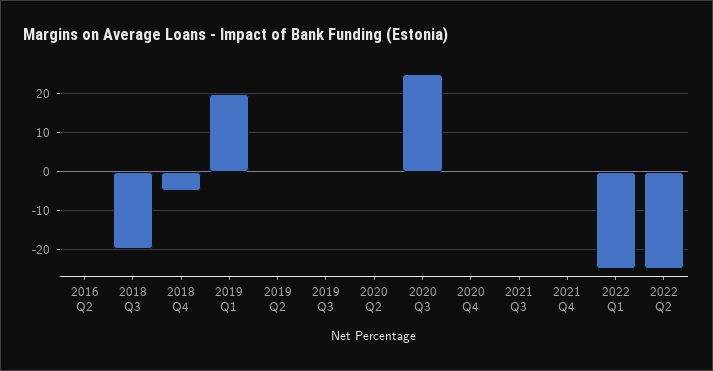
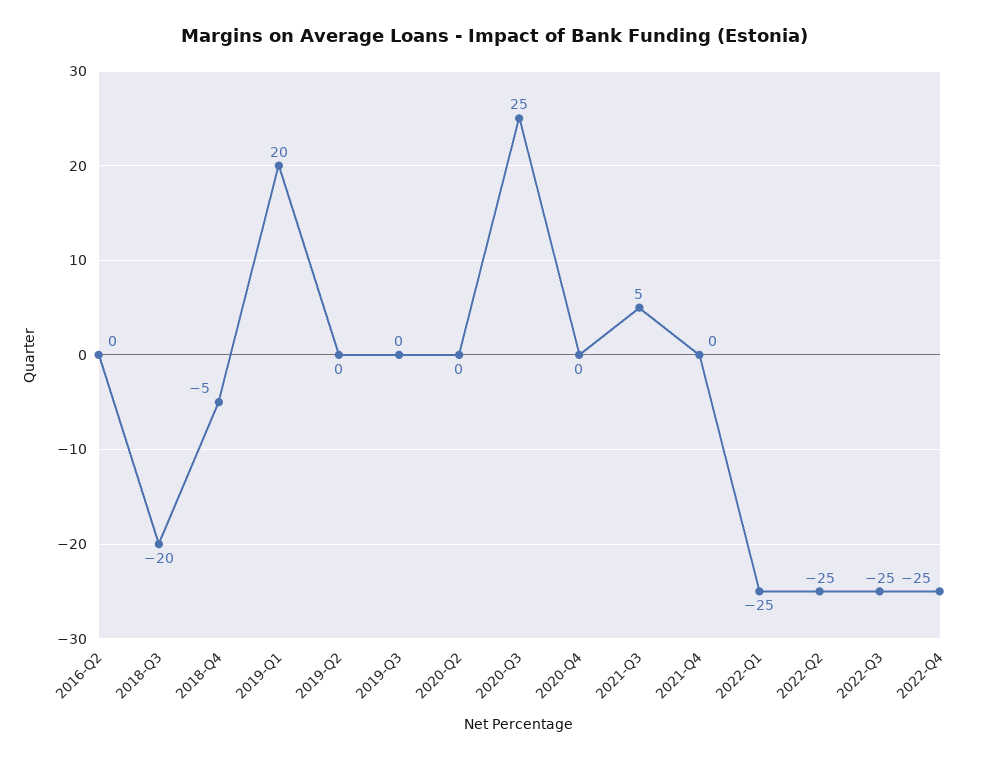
2021 Q3: 0 -> 5
2022-Q3: none -> -25
2022-Q4: none -> -25

